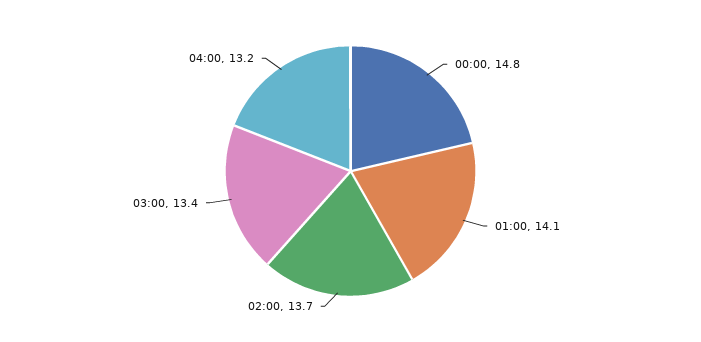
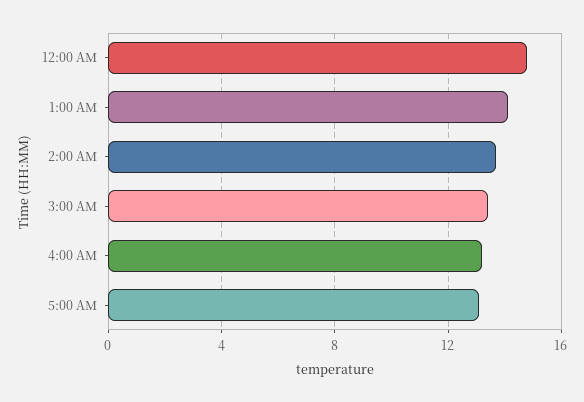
5:00 AM: none -> 13

